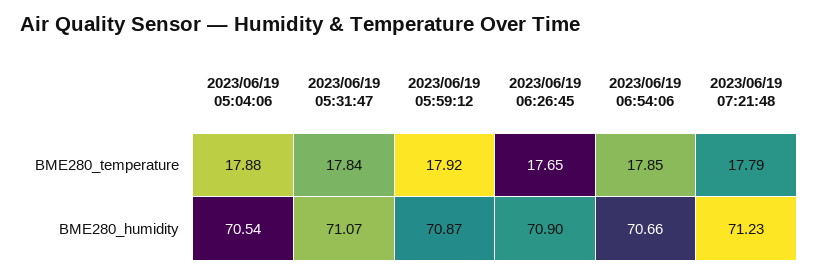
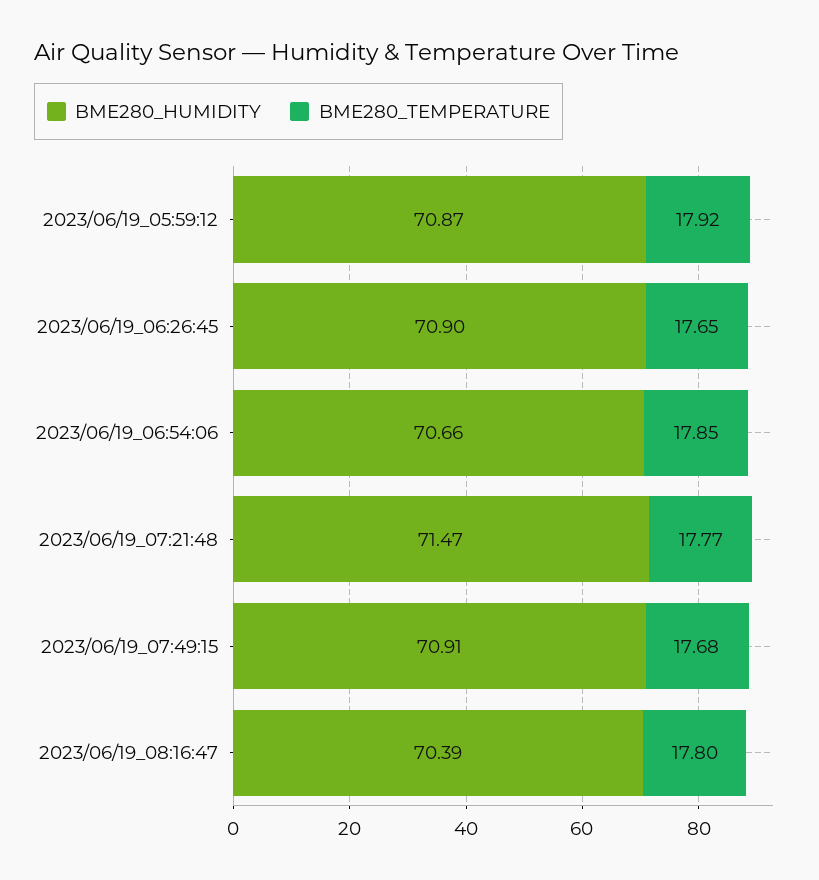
BME280_temperature, 2023/06/19 05:04:06: 17.88 -> none
BME280_temperature, 2023/06/19 05:31:47: 17.84 -> none
BME280_temperature, 2023/06/19 07:21:48: 17.79 -> 17.77
BME280_humidity, 2023/06/19 05:04:06: 70.54 -> none
BME280_humidity, 2023/06/19 05:31:47: 71.07 -> none
BME280_humidity, 2023/06/19 07:21:48: 71.23 -> 71.47
BME280_humidity, 2023/06/19_07:49:15: none -> 70.91
BME280_temperature, 2023/06/19_07:49:15: none -> 17.68
BME280_humidity, 2023/06/19_08:16:47: none -> 70.39
BME280_temperature, 2023/06/19_08:16:47: none -> 17.8

